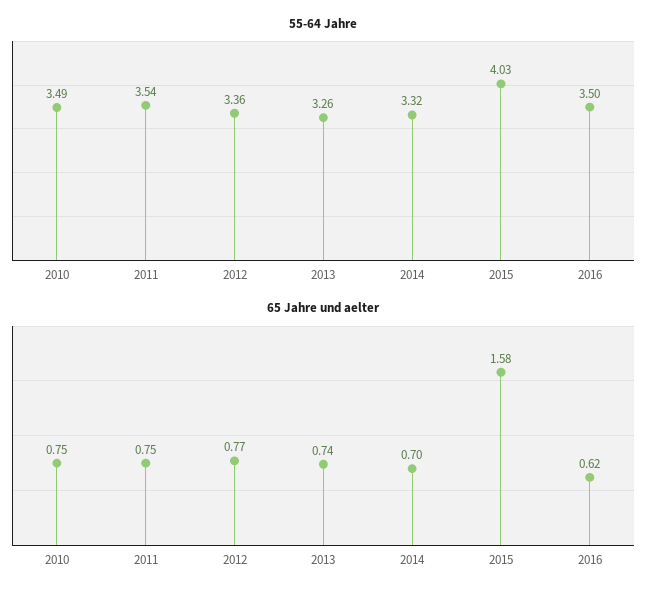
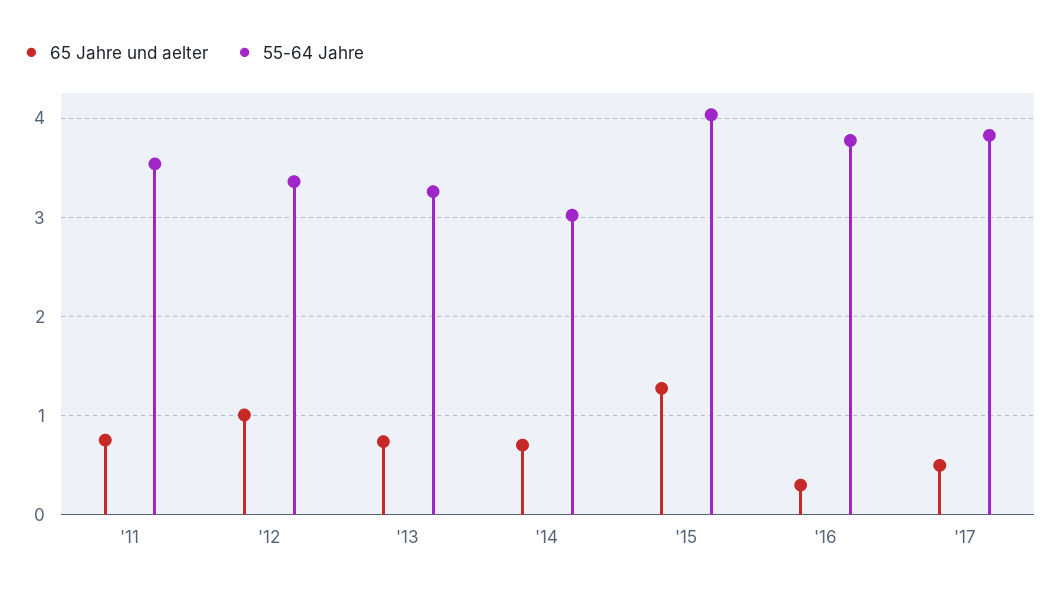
55-64 Jahre, 2010: 3.49 -> none
55-64 Jahre, 2014: 3.32 -> 3
55-64 Jahre, 2016: 3.5 -> 3.8
65 Jahre und aelter, 2010: 0.75 -> none
65 Jahre und aelter, 2012: 0.77 -> 1
65 Jahre und aelter, 2015: 1.58 -> 1.3
65 Jahre und aelter, 2016: 0.62 -> 0.3
65 Jahre und aelter, '17: none -> 0.5
55-64 Jahre, '17: none -> 3.8

